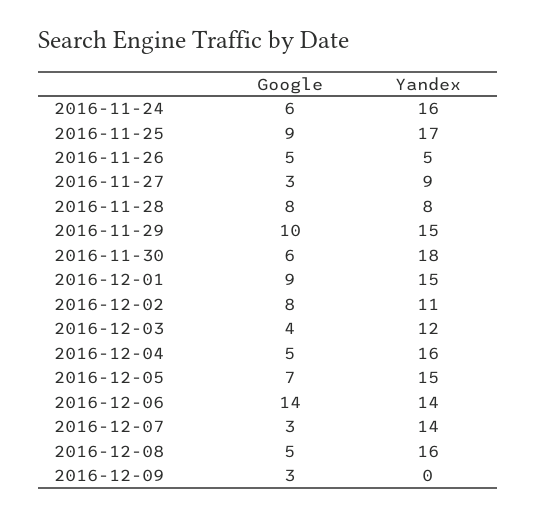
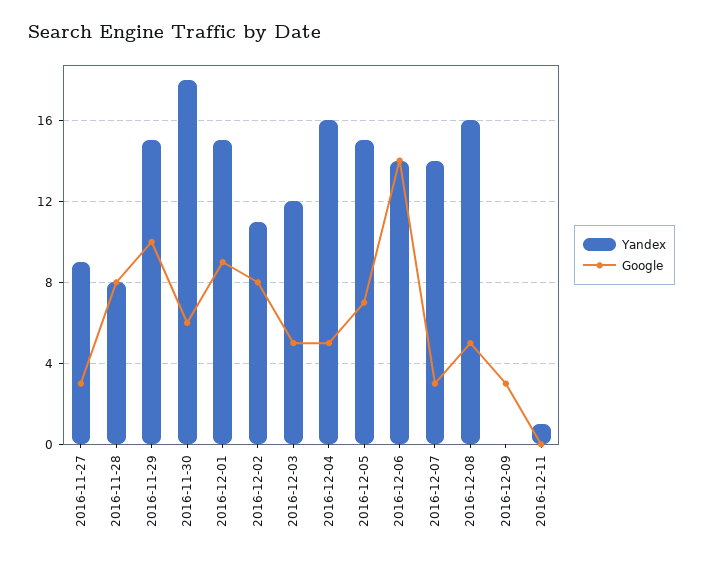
Google, 2016-11-24: 6 -> none
Yandex, 2016-11-24: 16 -> none
Google, 2016-11-25: 9 -> none
Yandex, 2016-11-25: 17 -> none
Google, 2016-11-26: 5 -> none
Yandex, 2016-11-26: 5 -> none
Google, 2016-12-03: 4 -> 5
Yandex, 2016-12-11: none -> 1
Google, 2016-12-11: none -> 0

